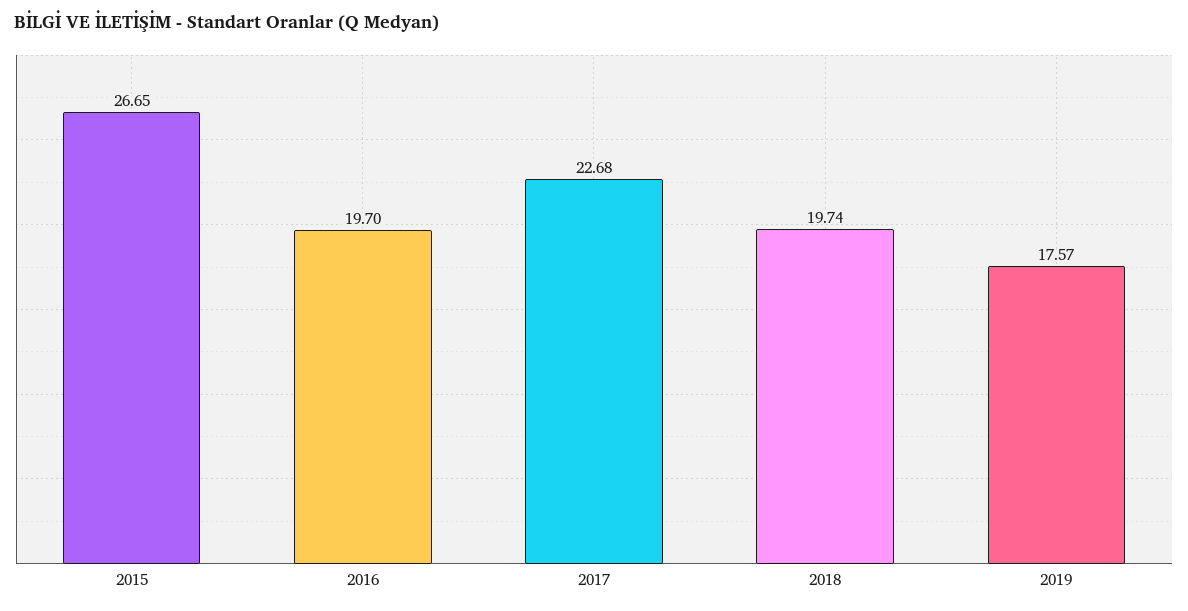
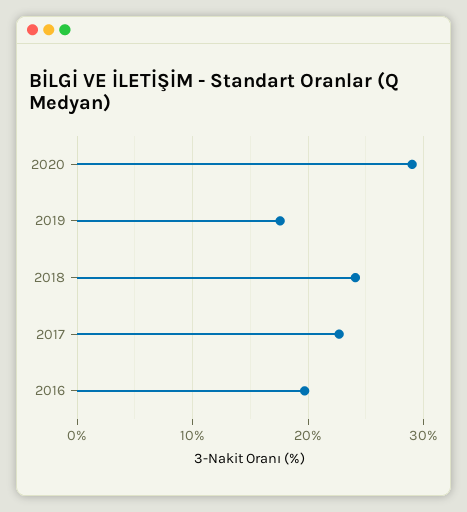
2015: 26.65 -> none
2018: 19.74 -> 24
2020: none -> 29

